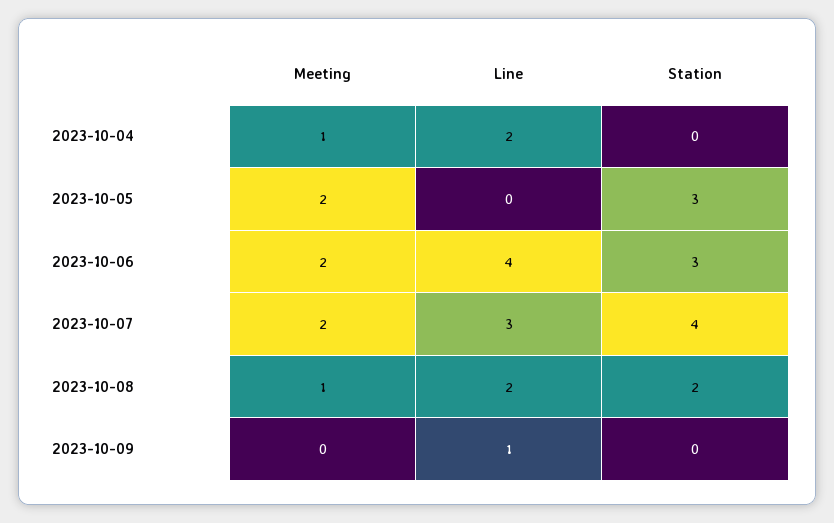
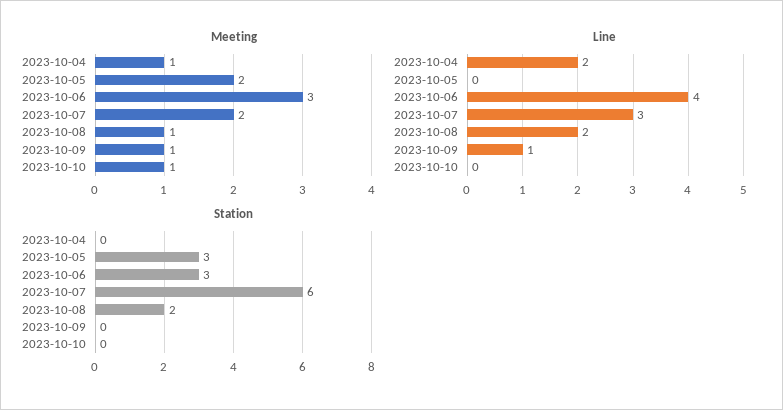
Meeting, 2023-10-06: 2 -> 3
Station, 2023-10-07: 4 -> 6
Meeting, 2023-10-09: 0 -> 1
Meeting, 2023-10-10: none -> 1
Line, 2023-10-10: none -> 0
Station, 2023-10-10: none -> 0

